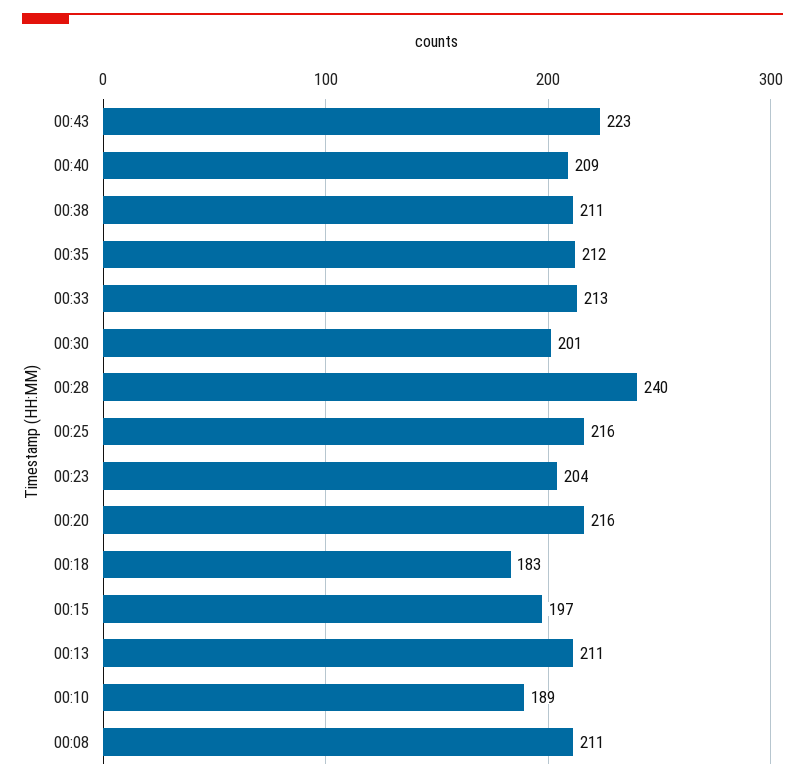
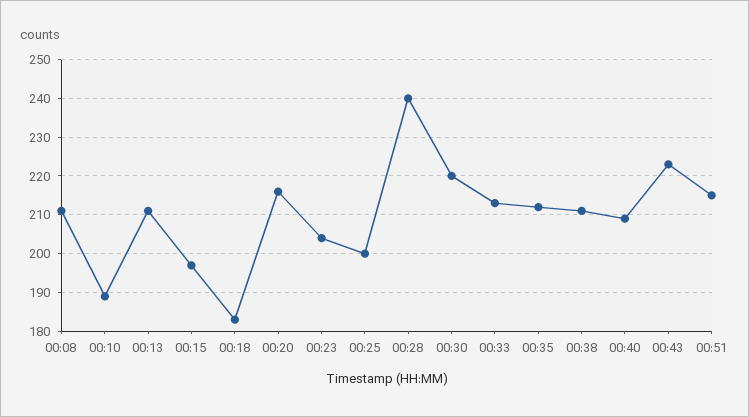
00:30: 201 -> 220
00:25: 216 -> 200
00:51: none -> 215

